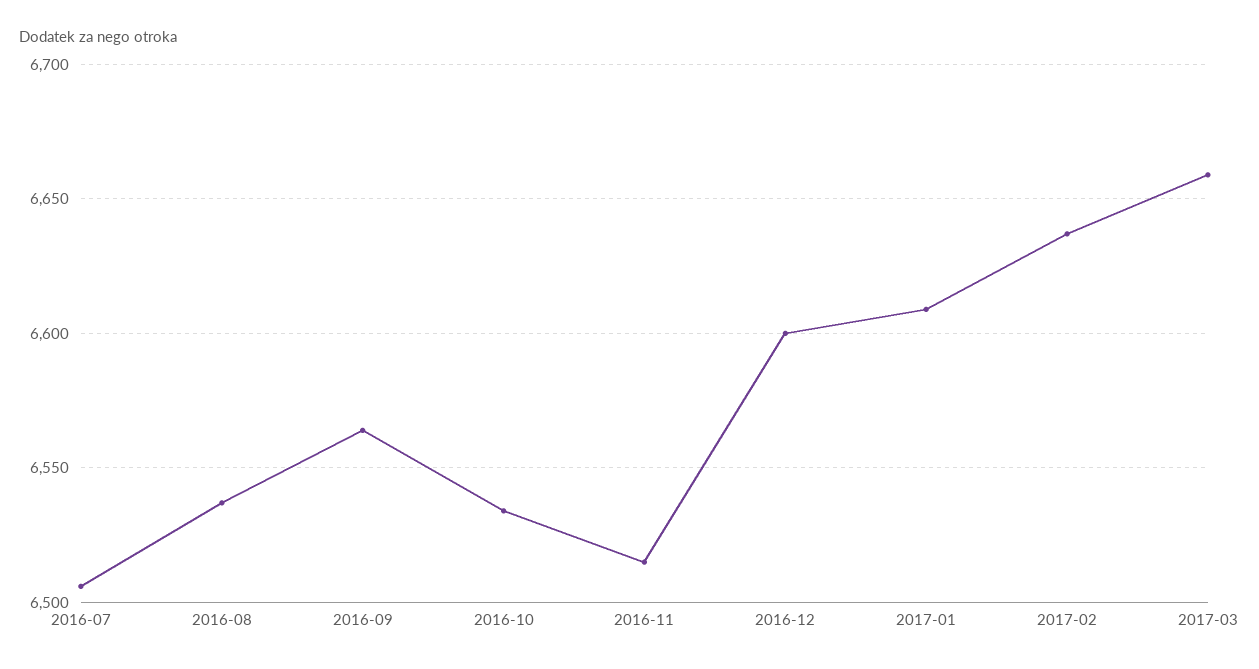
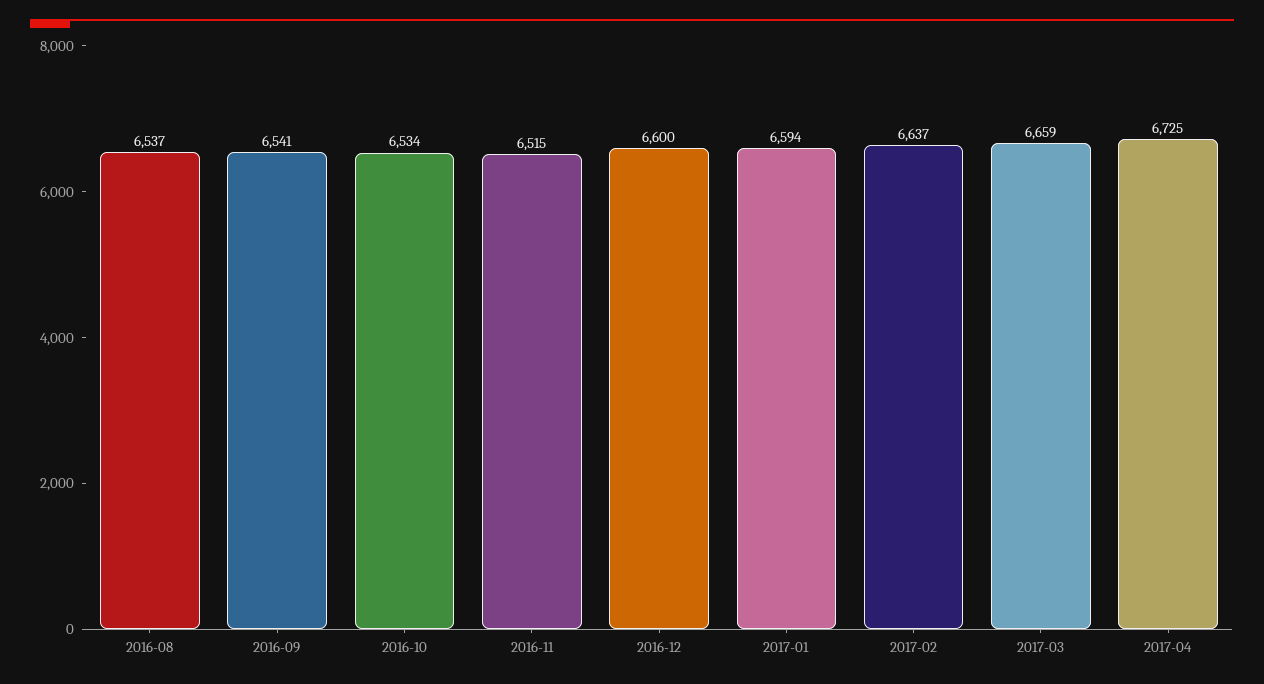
2016-07: 6505 -> none
2016-09: 6565 -> 6541
2017-01: 6610 -> 6594
2017-04: none -> 6725

